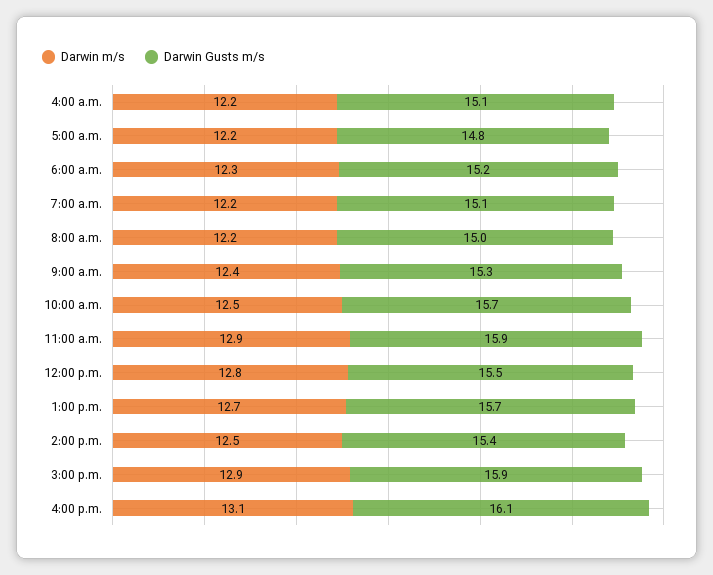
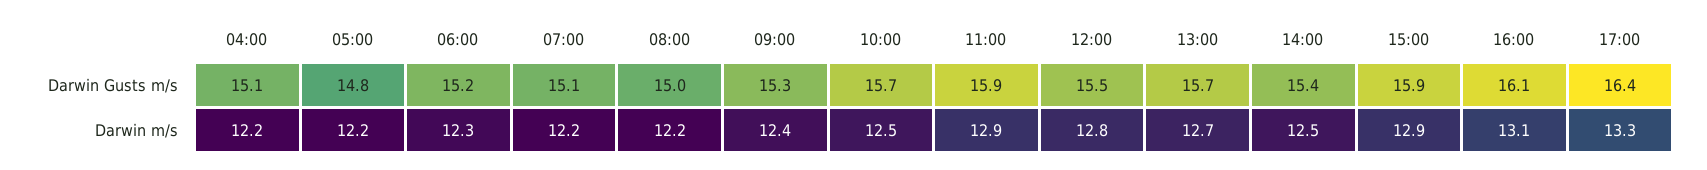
Darwin Gusts m/s, 17:00: none -> 16.4
Darwin m/s, 17:00: none -> 13.3

